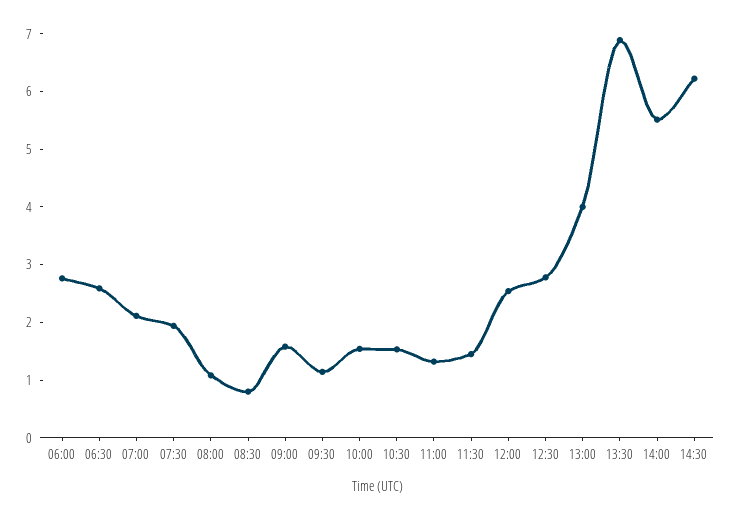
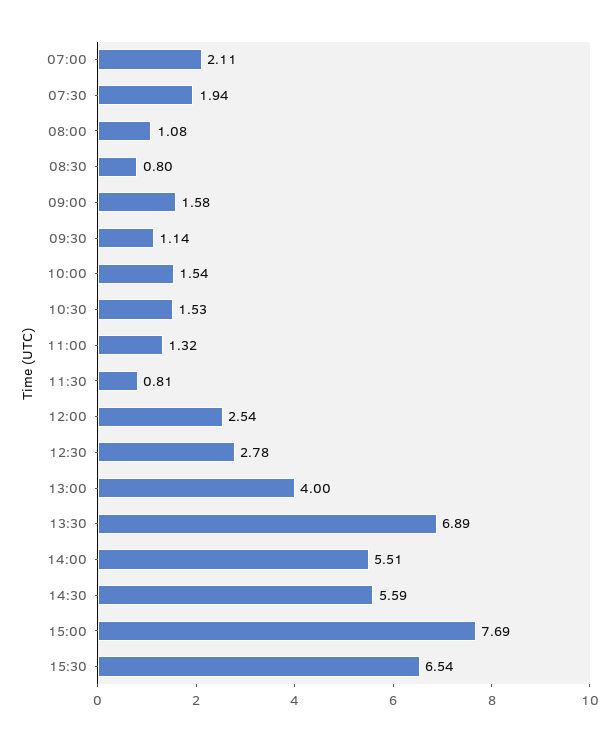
06:00: 2.8 -> none
06:30: 2.6 -> none
11:30: 1.4 -> 0.81
14:30: 6.2 -> 5.59
15:00: none -> 7.69
15:30: none -> 6.54

